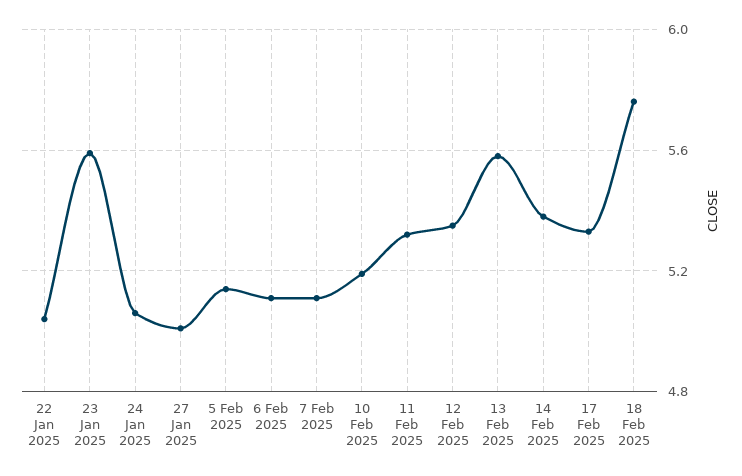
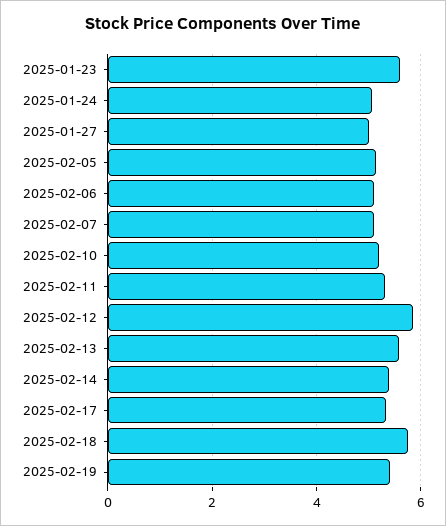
22 Jan 2025: 5.05 -> none
12 Feb 2025: 5.35 -> 5.8
2025-02-19: none -> 5.4

